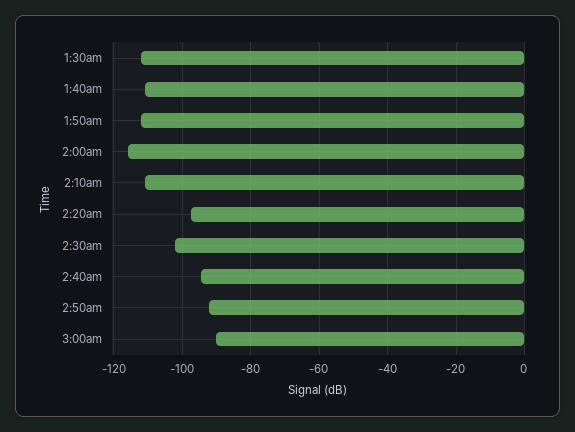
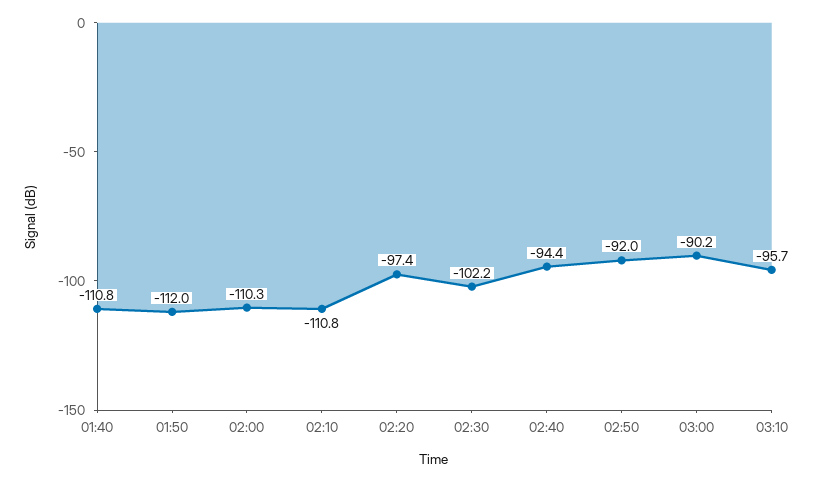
1:30am: -112 -> none
2:00am: -116 -> -110.3
03:10: none -> -95.7

